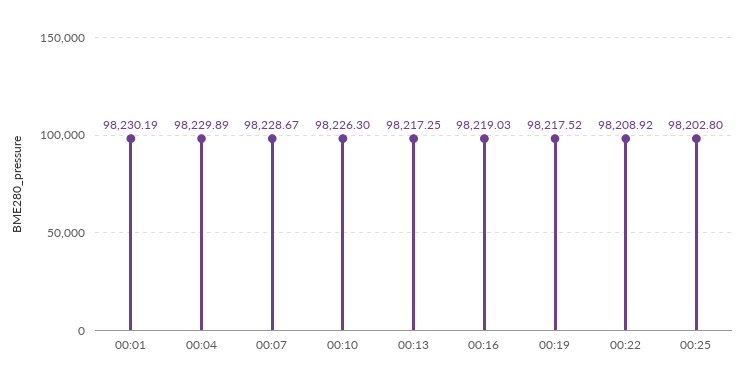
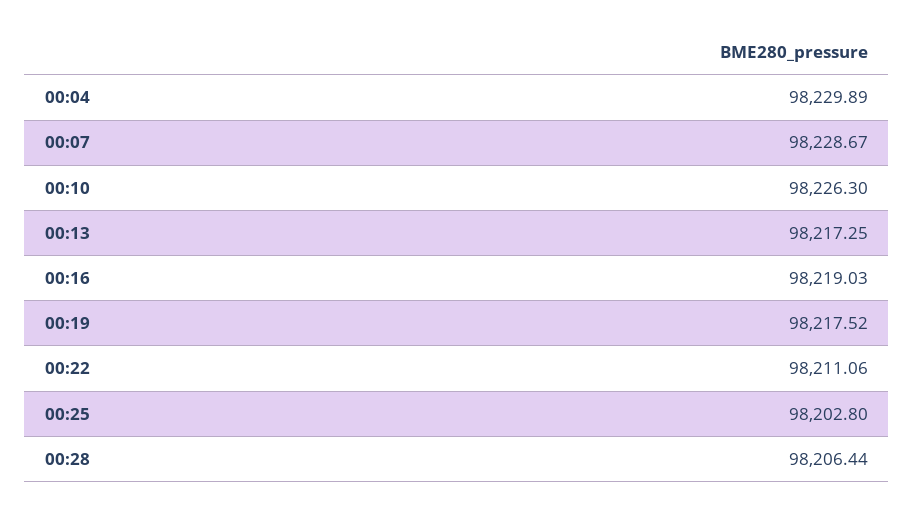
00:01: 98230.19 -> none
00:22: 98208.92 -> 98211.06
00:28: none -> 98206.44

